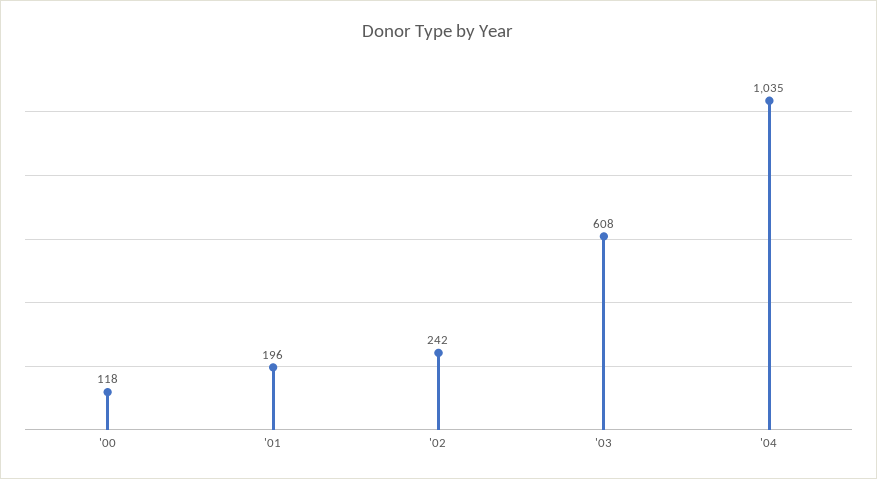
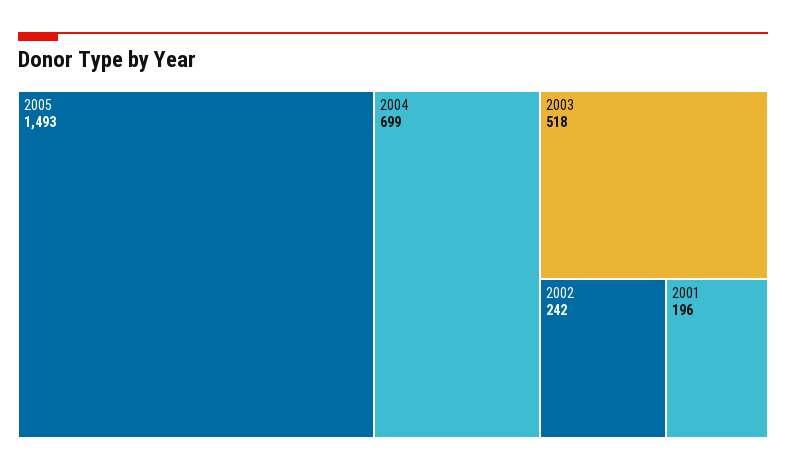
'00: 118 -> none
'03: 608 -> 518
'04: 1035 -> 699
2005: none -> 1493

